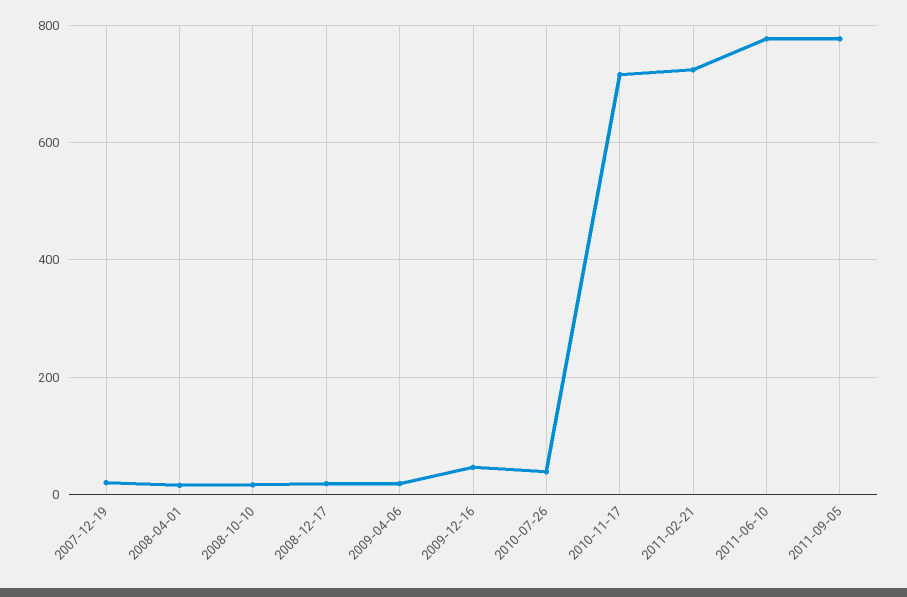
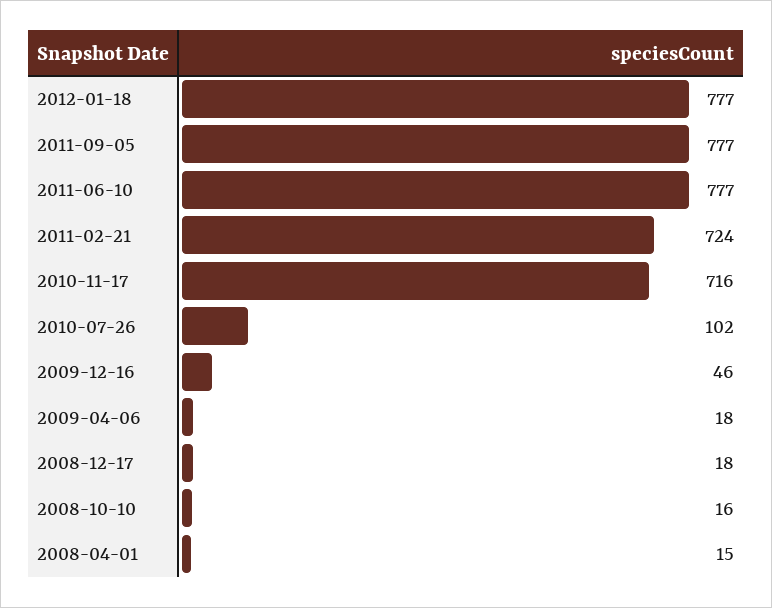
2007-12-19: 20 -> none
2010-07-26: 40 -> 102
2012-01-18: none -> 777

